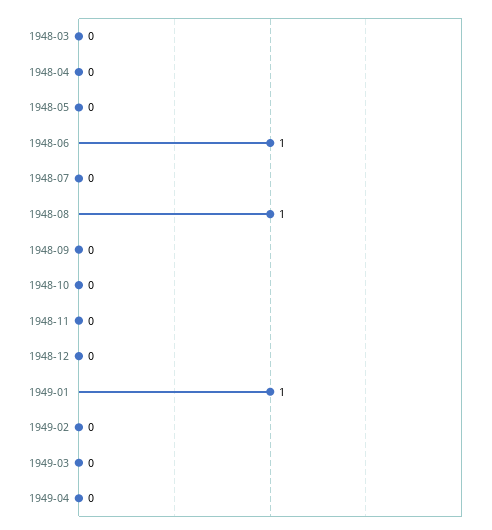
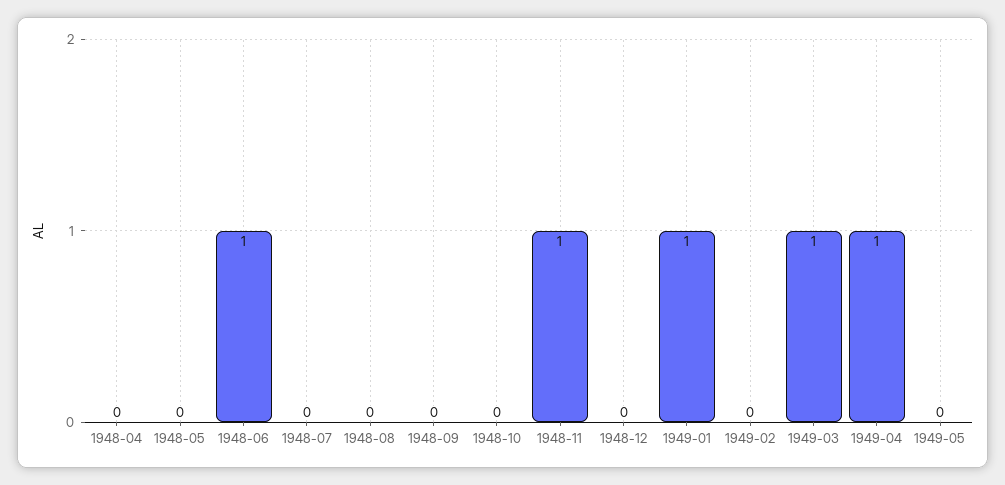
1948-03: 0 -> none
1948-08: 1 -> 0
1948-11: 0 -> 1
1949-03: 0 -> 1
1949-04: 0 -> 1
1949-05: none -> 0

